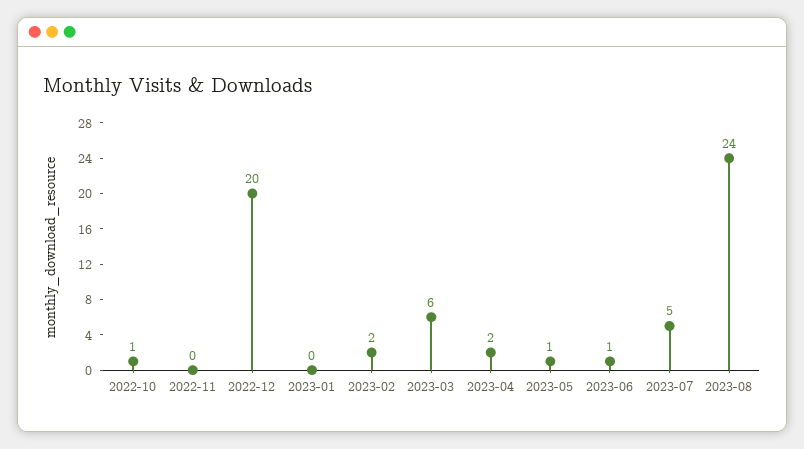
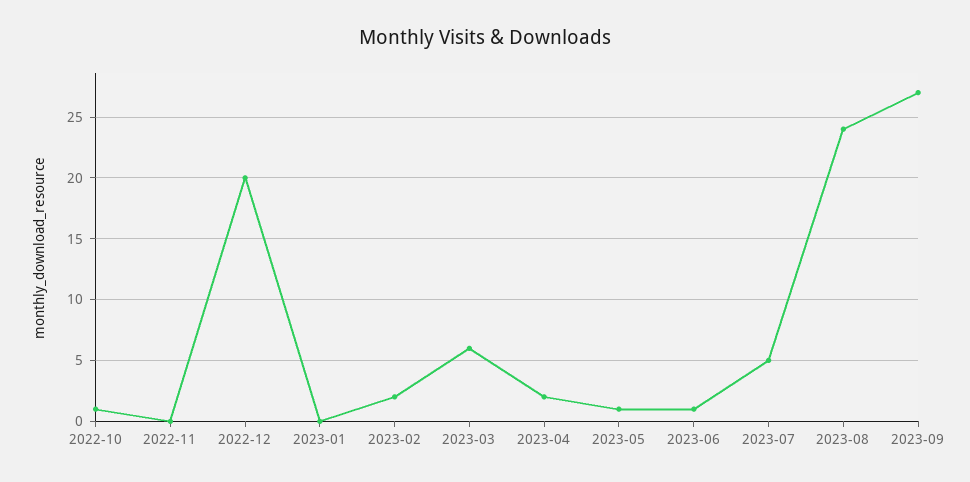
2023-09: none -> 27

